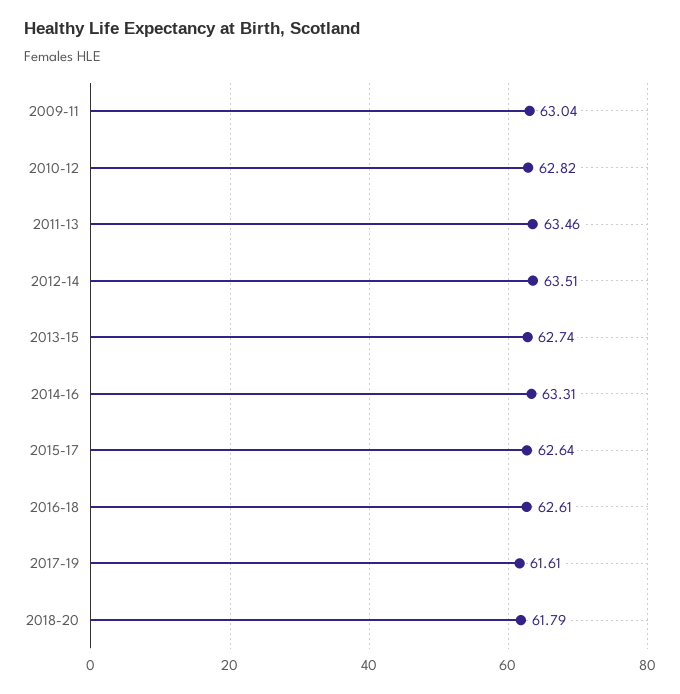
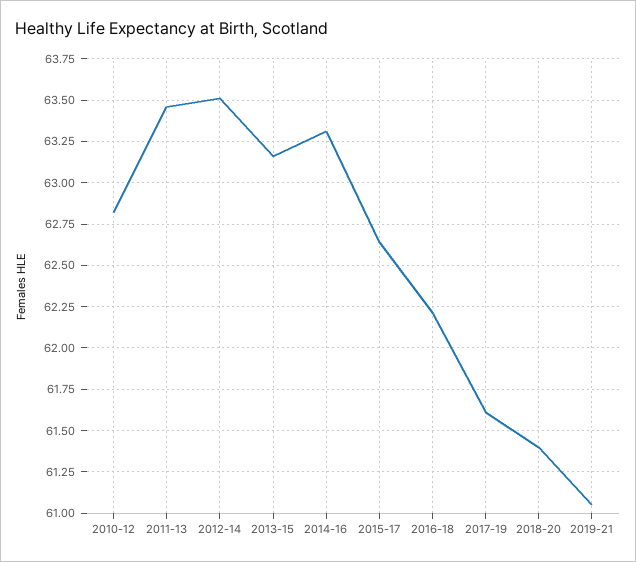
2009-11: 63.04 -> none
2013-15: 62.74 -> 63.15
2016-18: 62.61 -> 62.2
2018-20: 61.79 -> 61.4
2019-21: none -> 61.05

